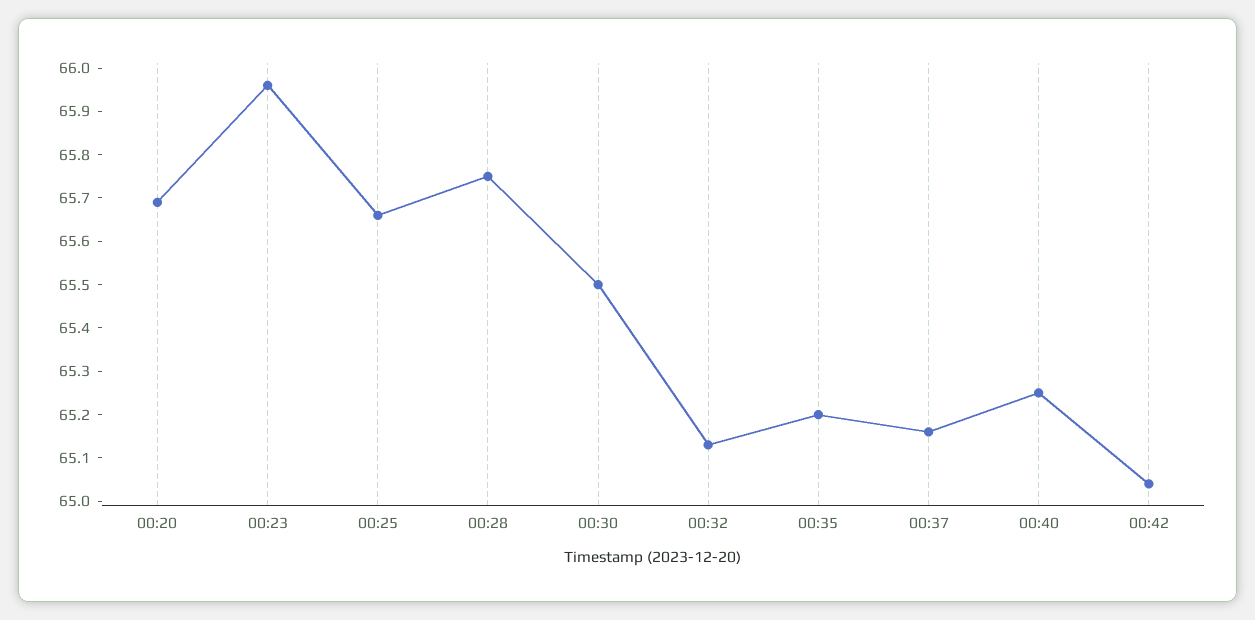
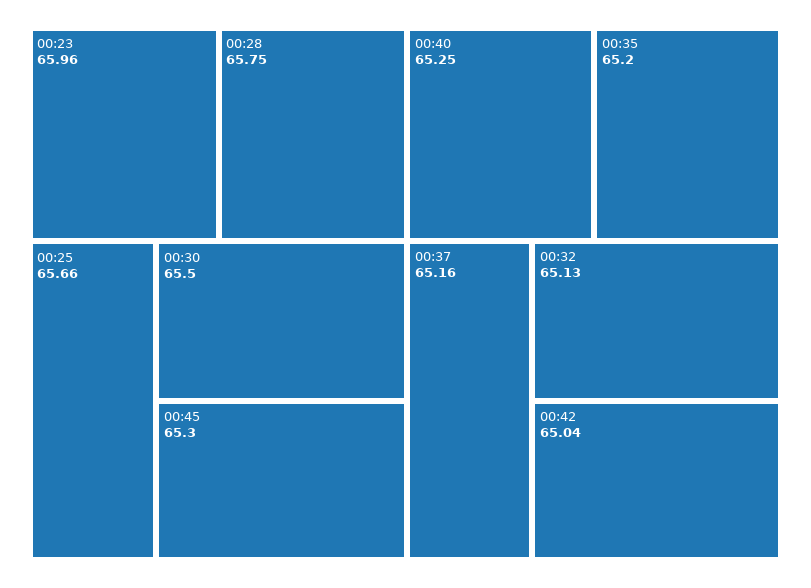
00:20: 65.7 -> none
00:45: none -> 65.3

